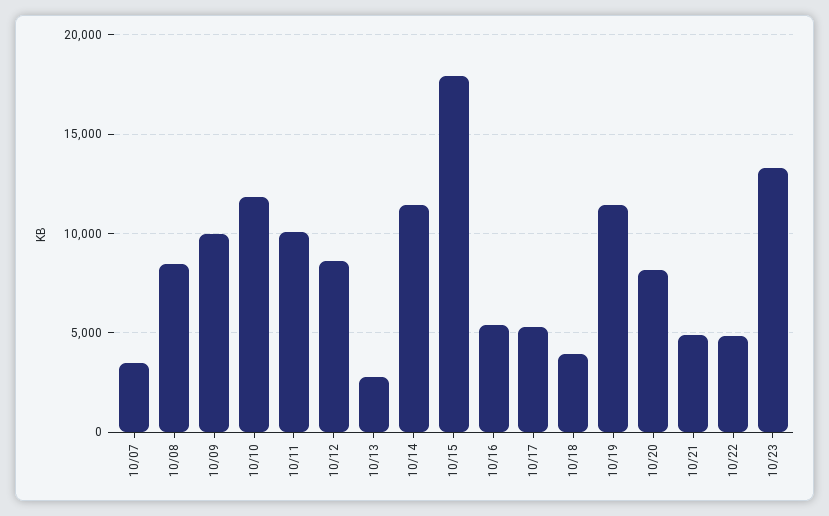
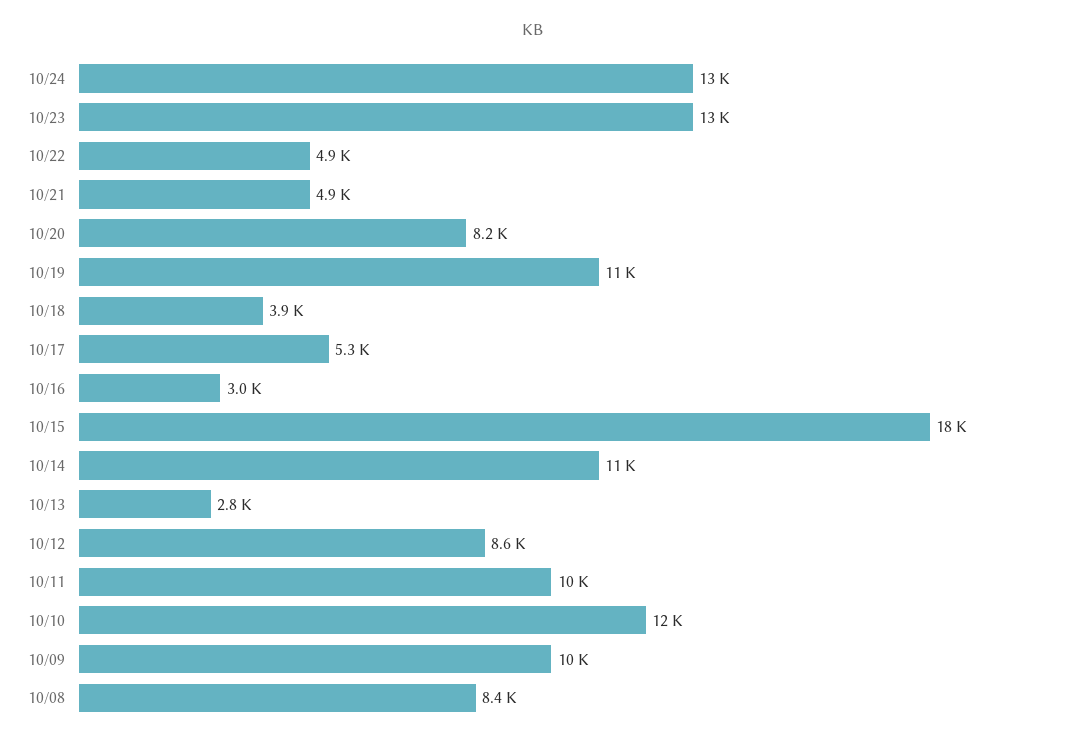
10/07: 3500 -> none
10/16: 5500 -> 3000
10/24: none -> 13000

